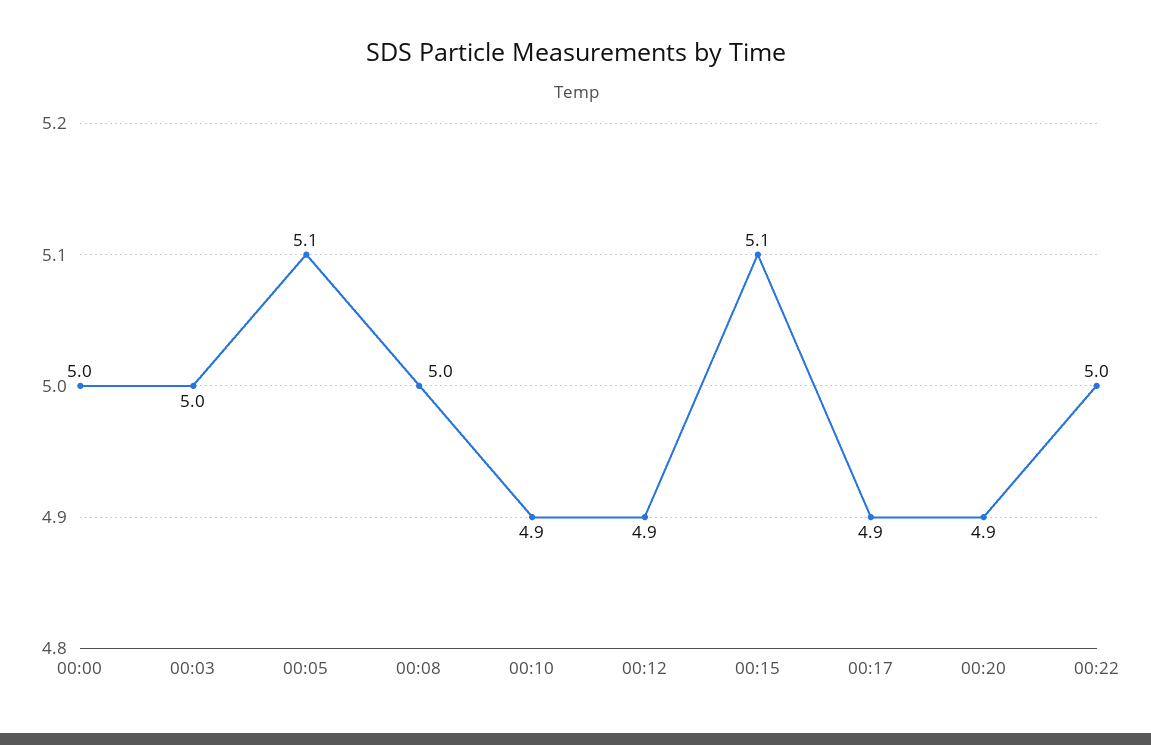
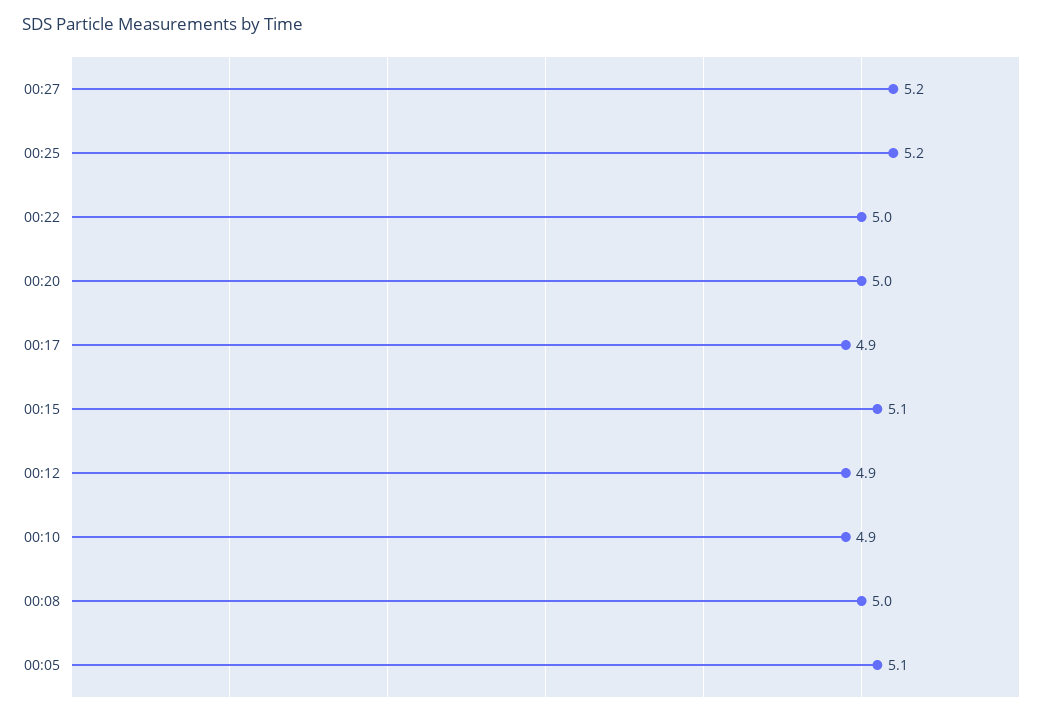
00:00: 5 -> none
00:03: 5 -> none
00:20: 4.9 -> 5
00:27: none -> 5.2
00:25: none -> 5.2

